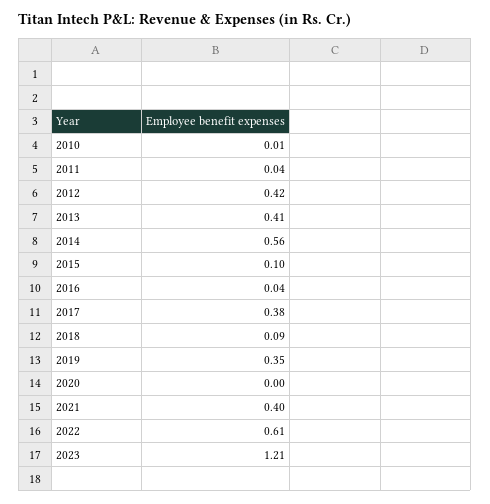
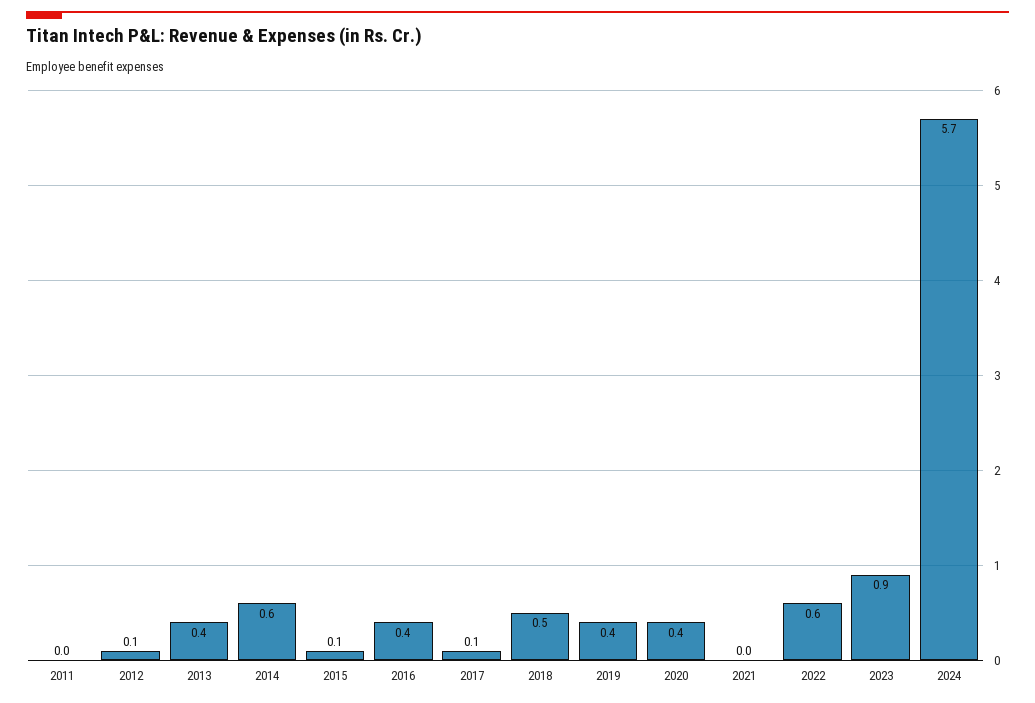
2010: 0.01 -> none
2012: 0.42 -> 0.1
2016: 0.04 -> 0.4
2017: 0.38 -> 0.1
2018: 0.09 -> 0.5
2020: 0 -> 0.4
2021: 0.4 -> 0
2023: 1.21 -> 0.9
2024: none -> 5.7

